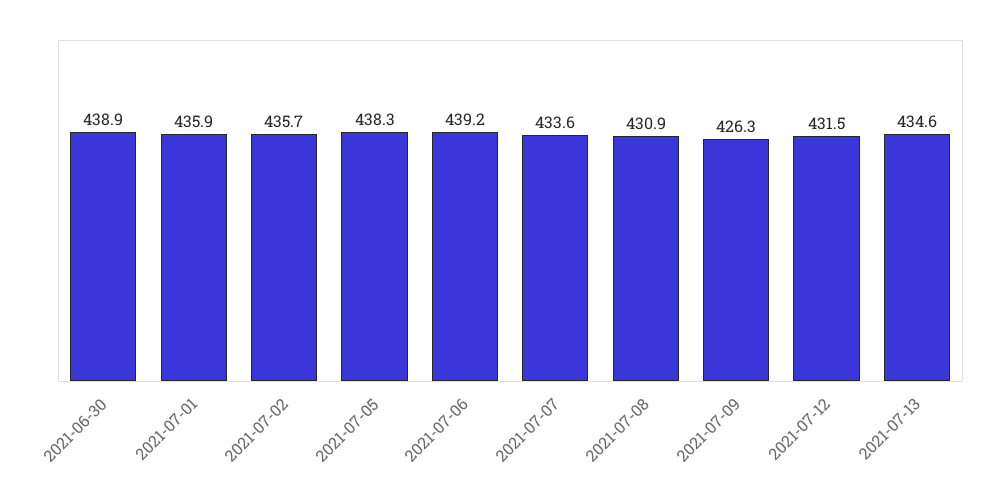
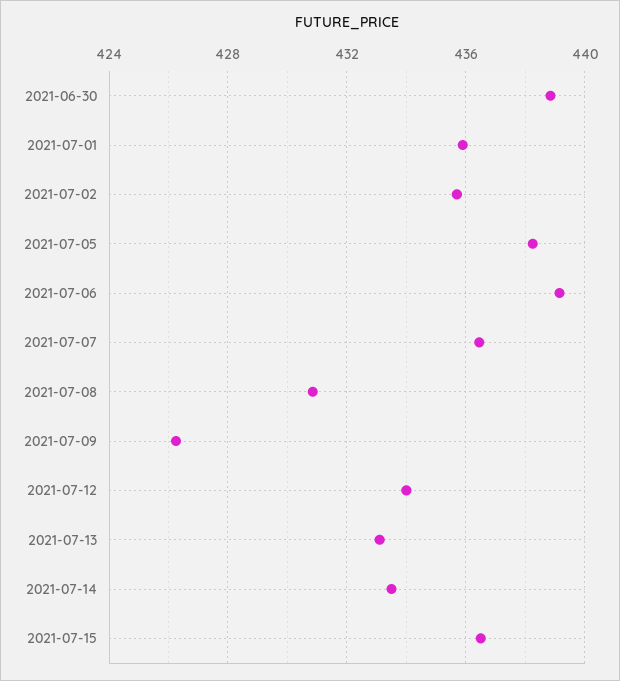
2021-07-07: 433.6 -> 436.5
2021-07-12: 431.5 -> 434
2021-07-13: 434.6 -> 433
2021-07-14: none -> 433.5
2021-07-15: none -> 436.5

